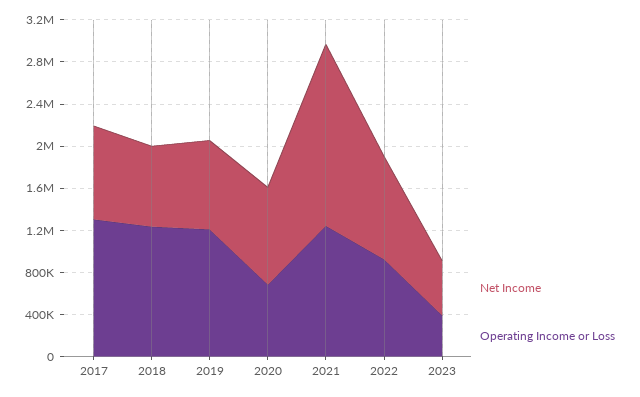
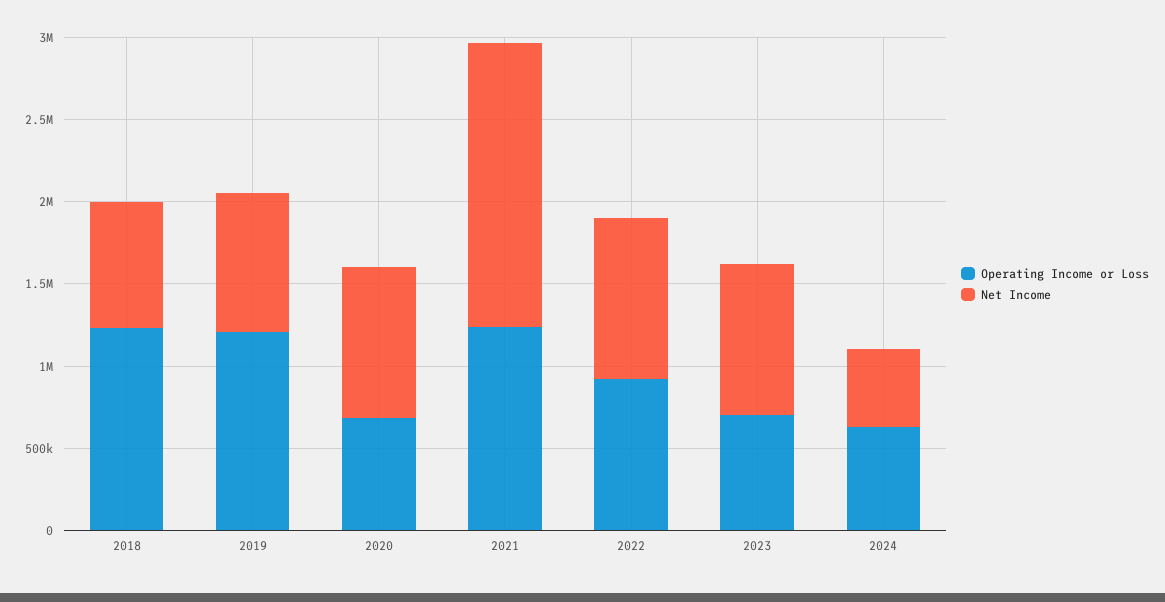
Net Income, 2017: 900000 -> none
Operating Income or Loss, 2017: 1300000 -> none
Net Income, 2023: 500000 -> 900000
Operating Income or Loss, 2023: 400000 -> 700000
Operating Income or Loss, 2024: none -> 600000
Net Income, 2024: none -> 500000

